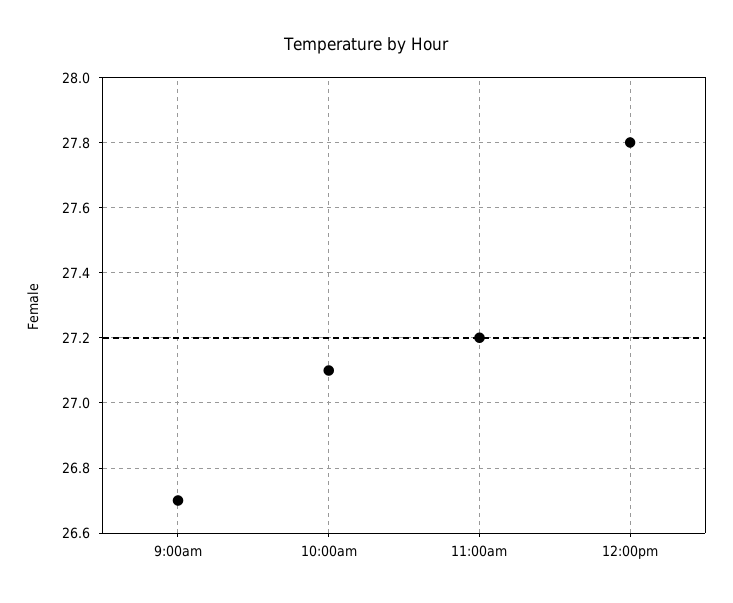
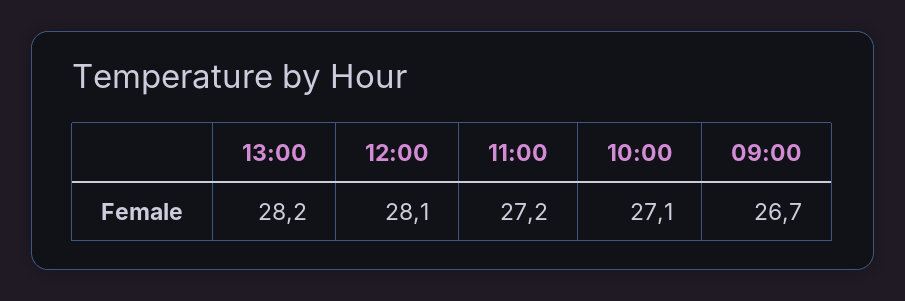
12:00pm: 27.8 -> 28.1
13:00: none -> 28.2

